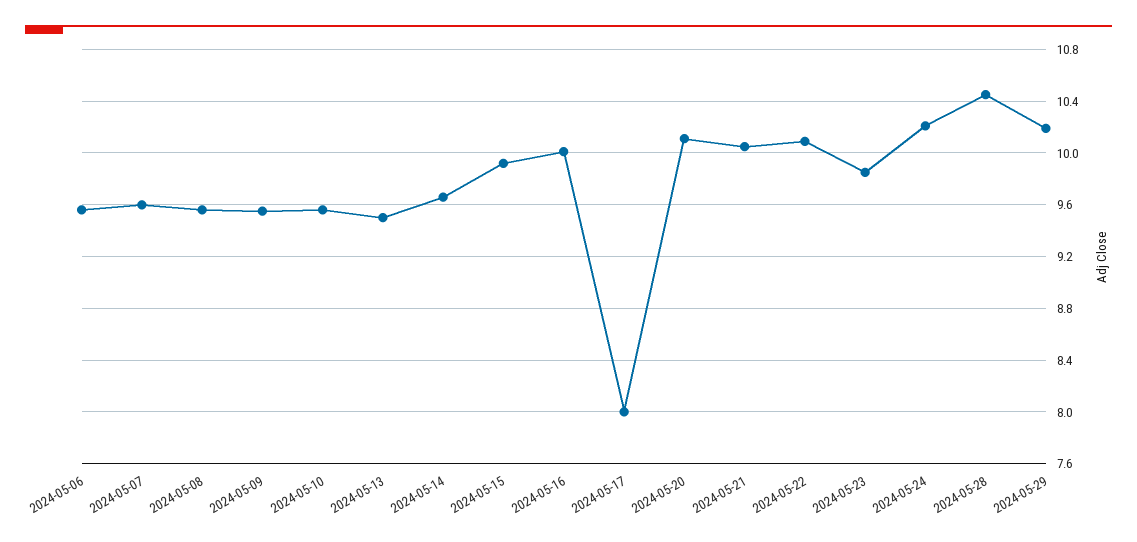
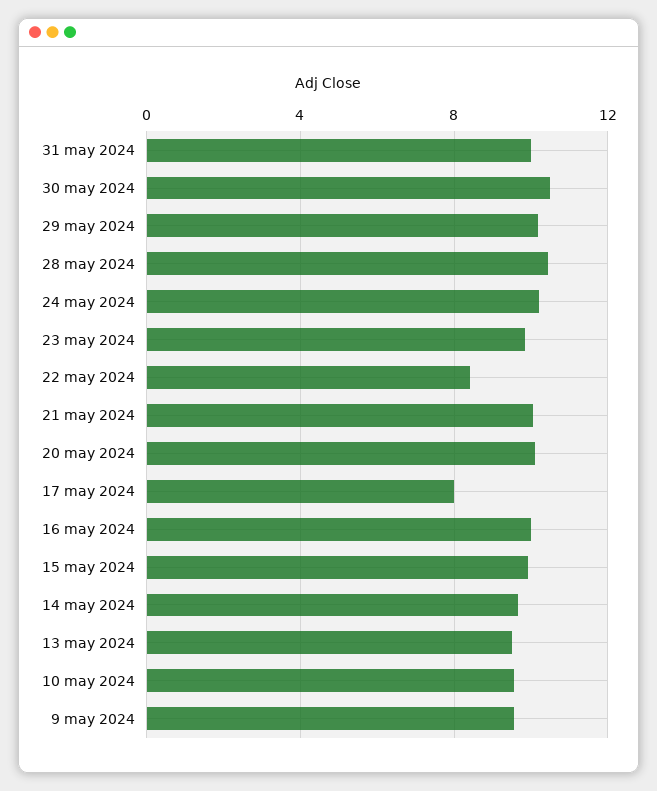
2024-05-06: 9.55 -> none
2024-05-07: 9.6 -> none
2024-05-08: 9.55 -> none
2024-05-22: 10.1 -> 8.5
31 may 2024: none -> 10
30 may 2024: none -> 10.5

